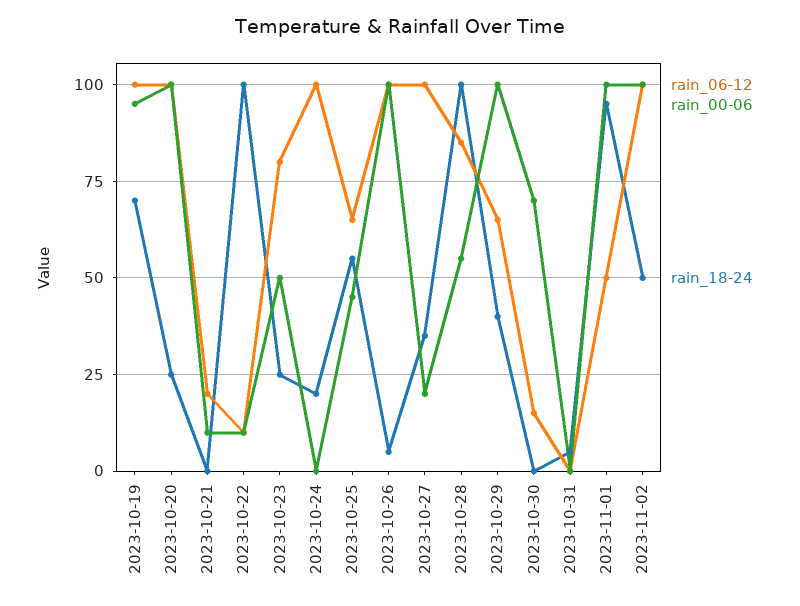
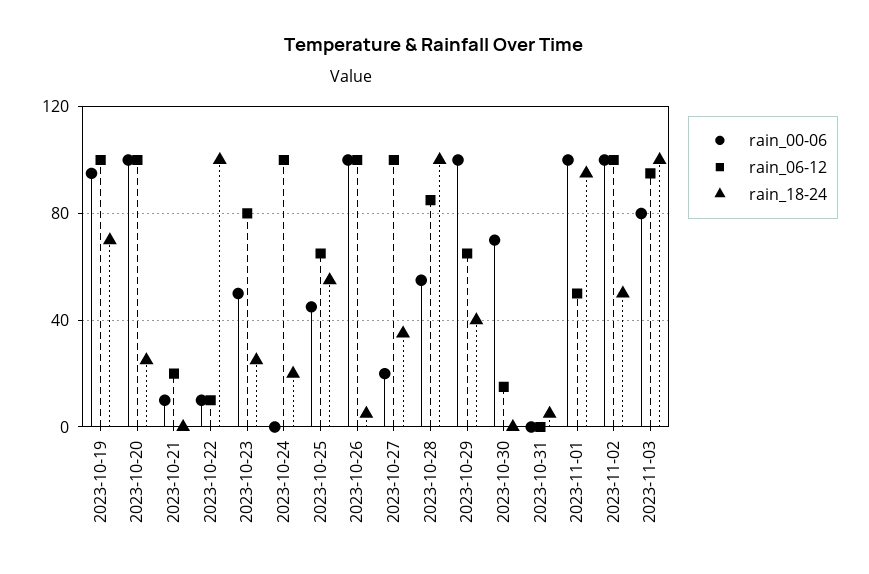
rain_00-06, 2023-11-03: none -> 80
rain_06-12, 2023-11-03: none -> 95
rain_18-24, 2023-11-03: none -> 100

